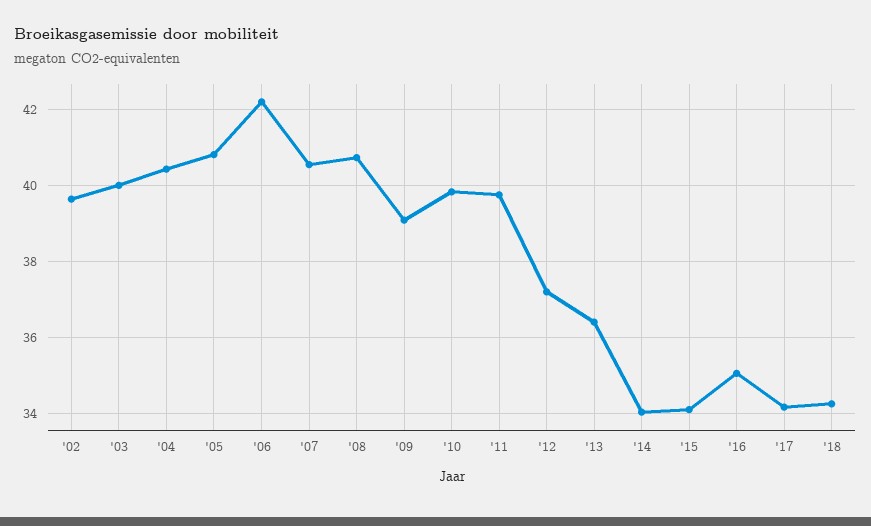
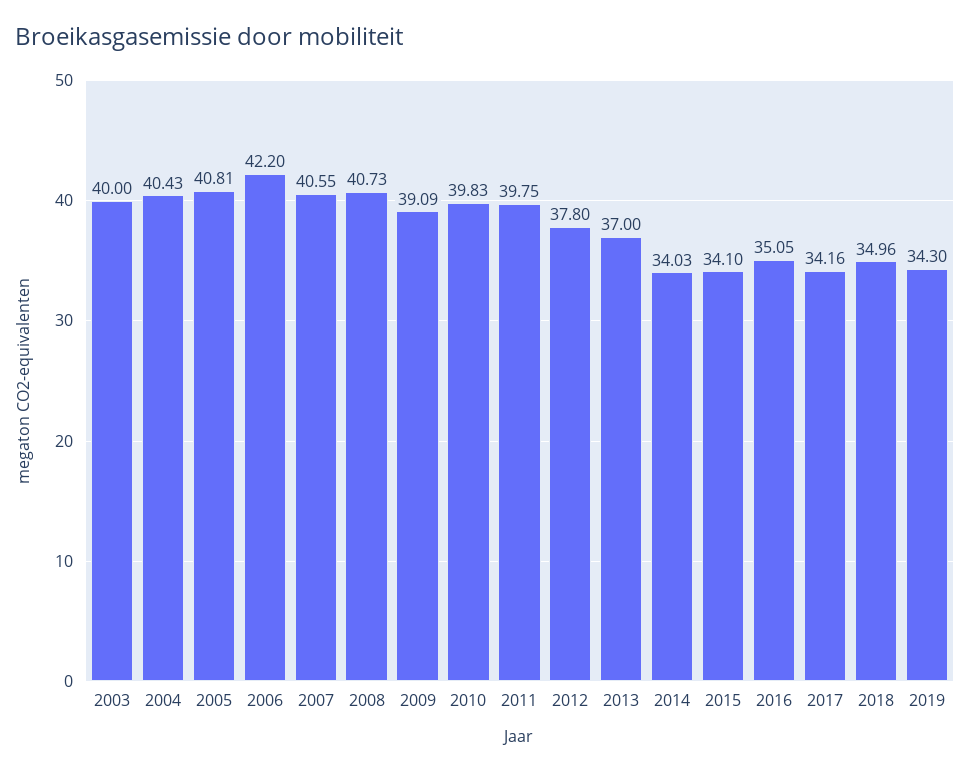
'02: 39.6 -> none
'12: 37.2 -> 37.8
'13: 36.4 -> 37
'18: 34.2 -> 34.96
2019: none -> 34.3

